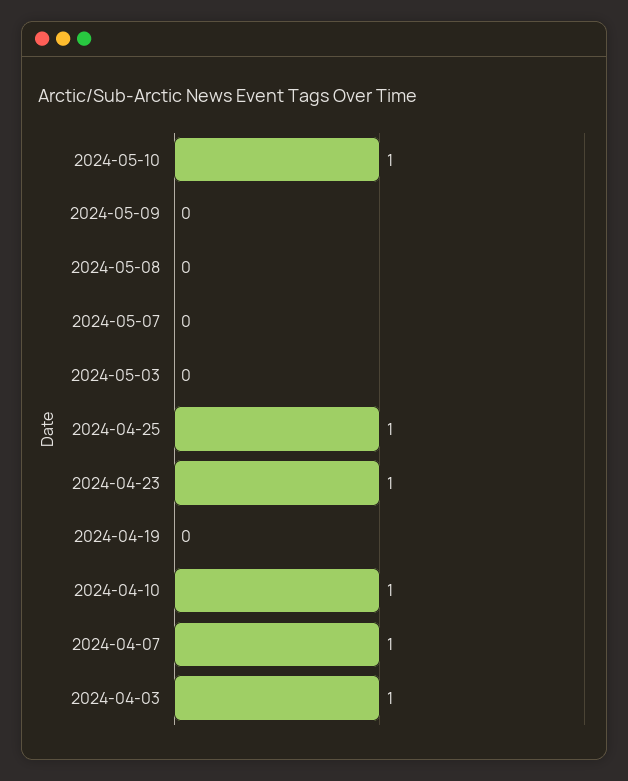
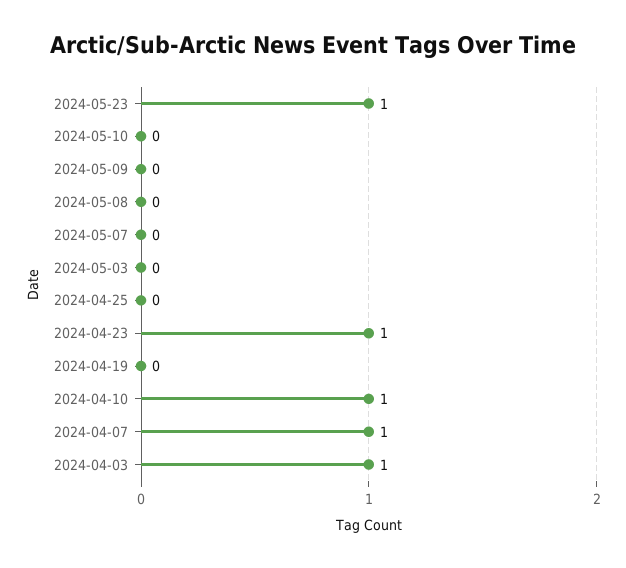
2024-05-10: 1 -> 0
2024-04-25: 1 -> 0
2024-05-23: none -> 1

